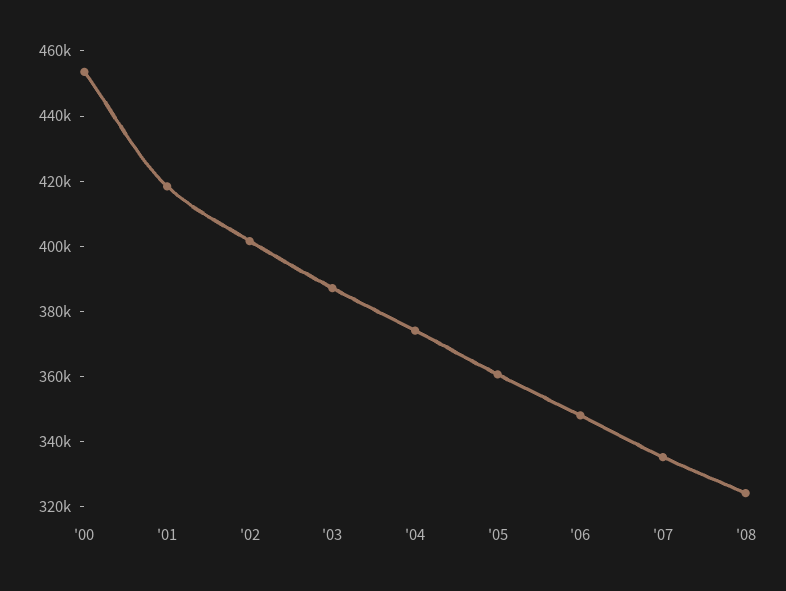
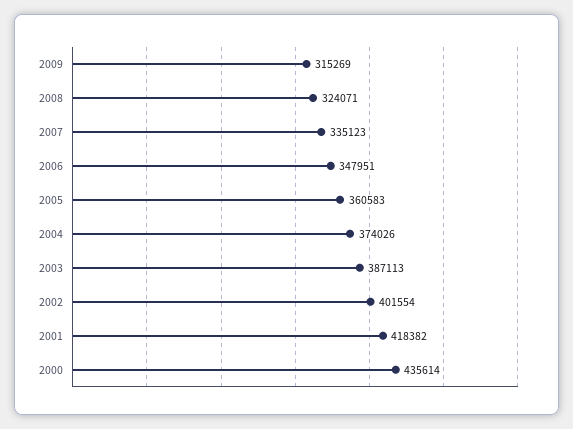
'00: 455000 -> 435614
2009: none -> 315269

